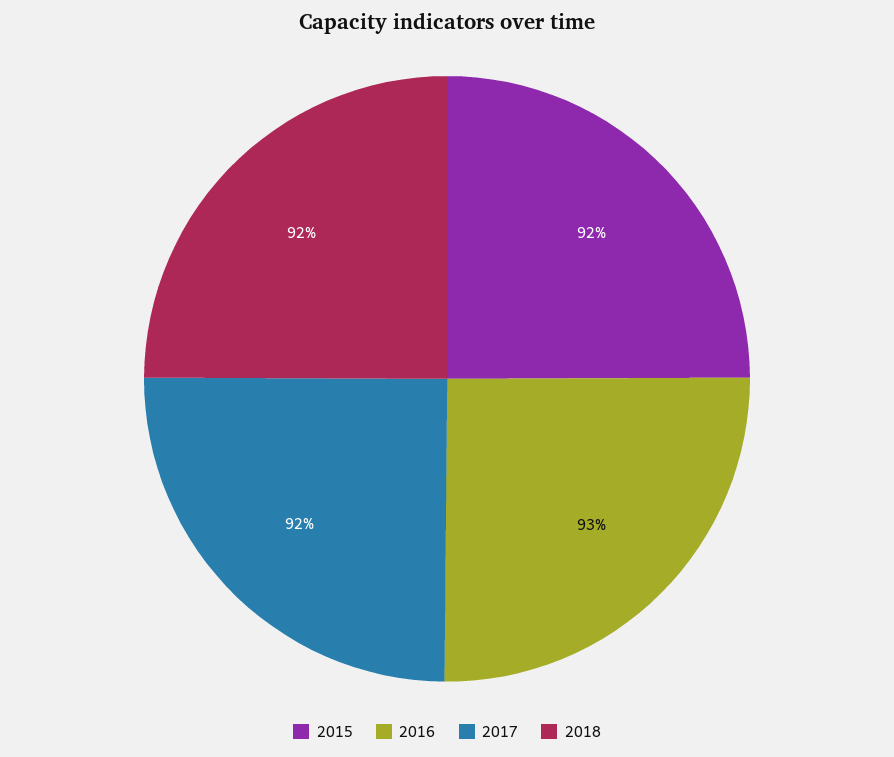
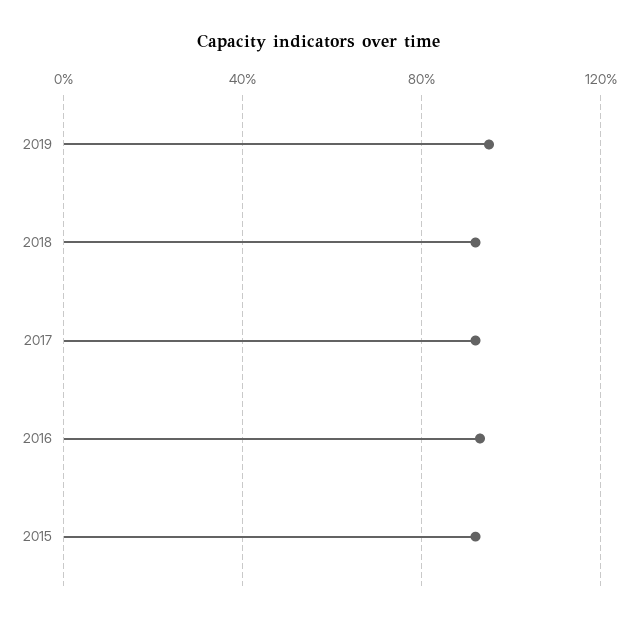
2019: none -> 95

